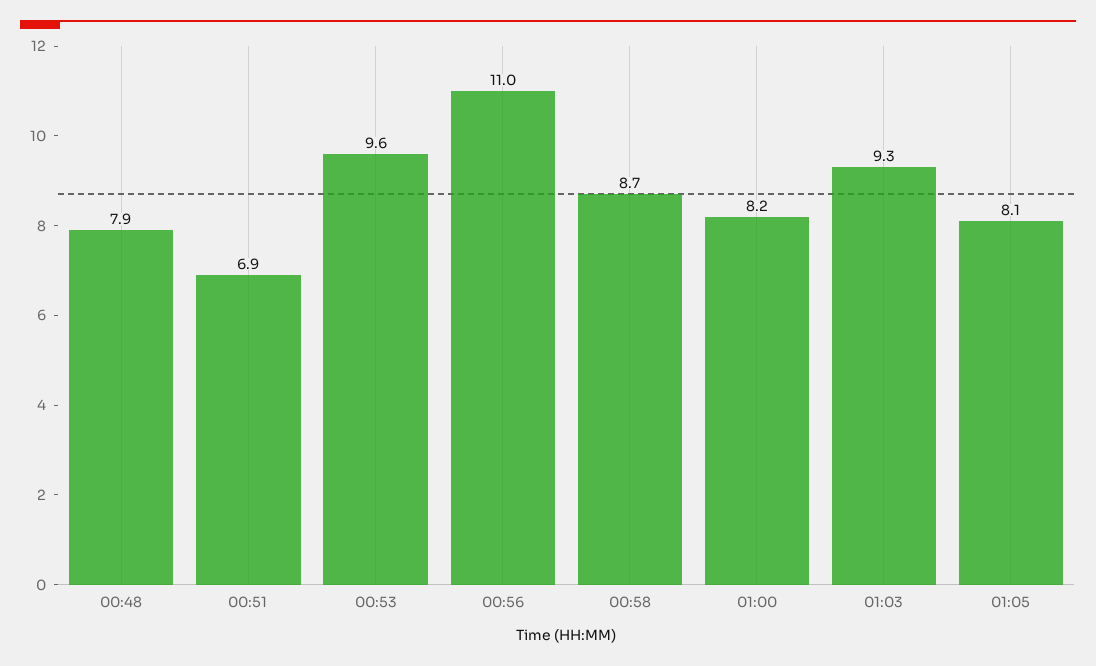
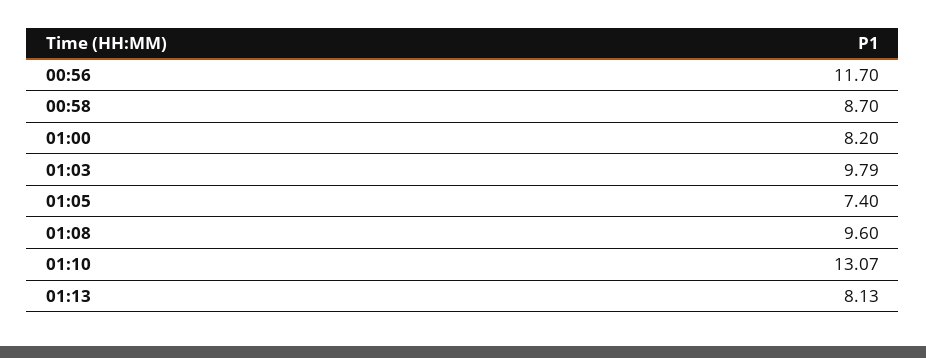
00:48: 7.9 -> none
00:51: 6.9 -> none
00:53: 9.6 -> none
00:56: 11 -> 11.7
01:03: 9.3 -> 9.79
01:05: 8.1 -> 7.4
01:08: none -> 9.6
01:10: none -> 13.07
01:13: none -> 8.13

